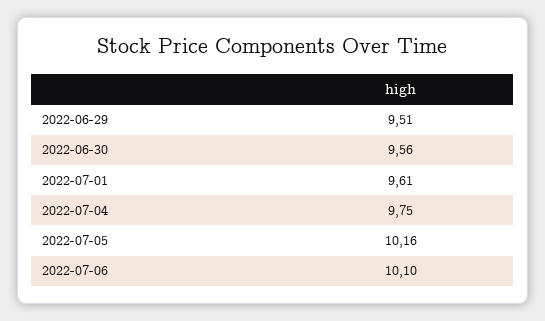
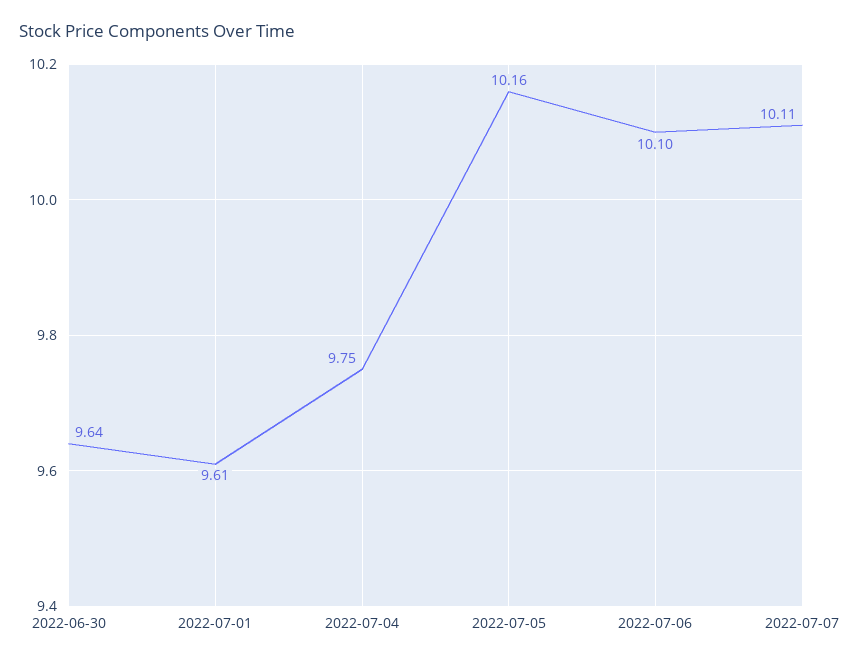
2022-06-29: 9.51 -> none
2022-06-30: 9.56 -> 9.64
2022-07-07: none -> 10.11

